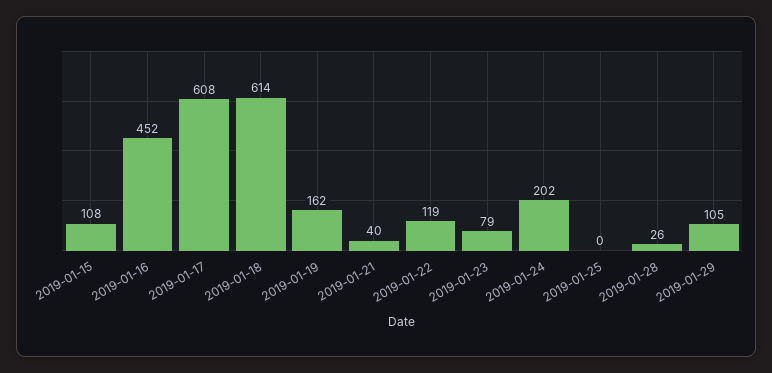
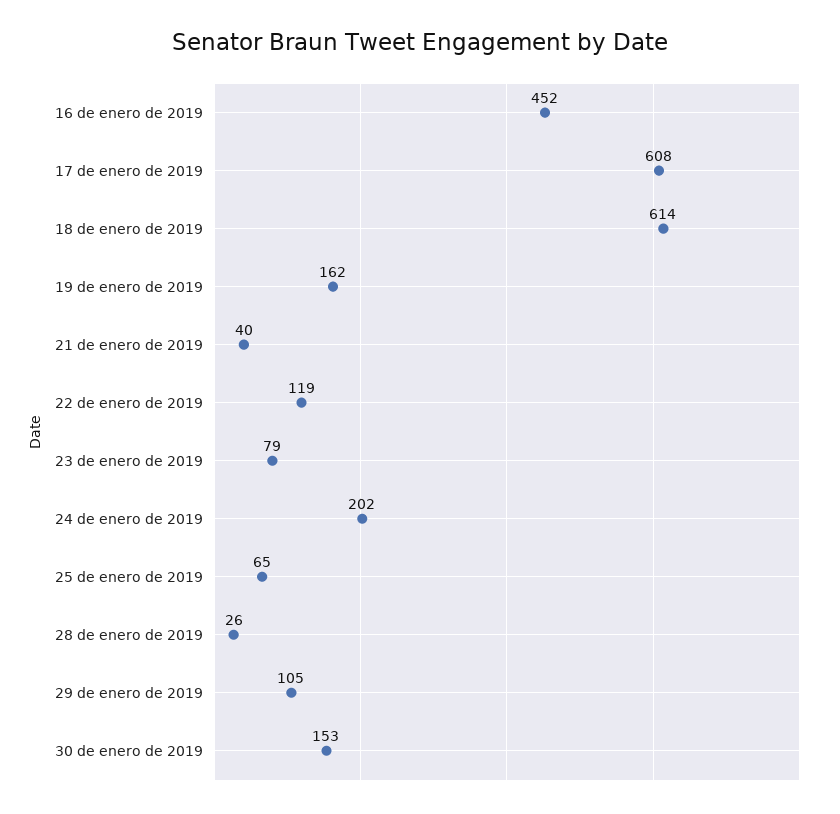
2019-01-15: 108 -> none
2019-01-25: 0 -> 65
30 de enero de 2019: none -> 153

